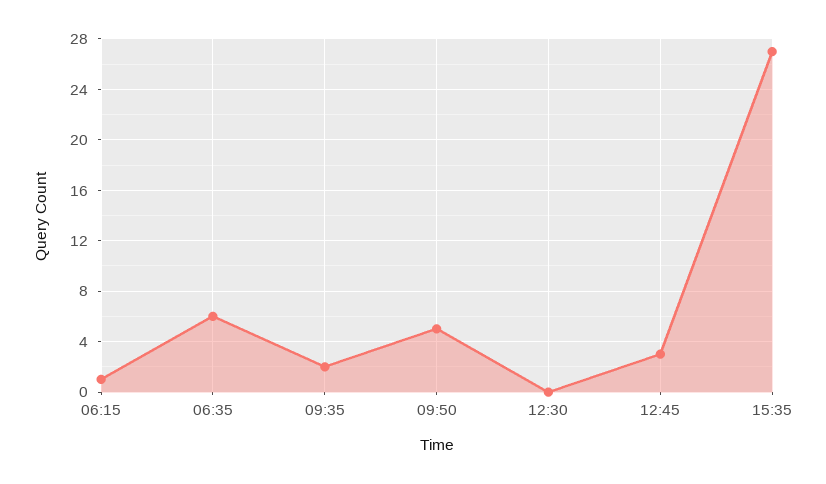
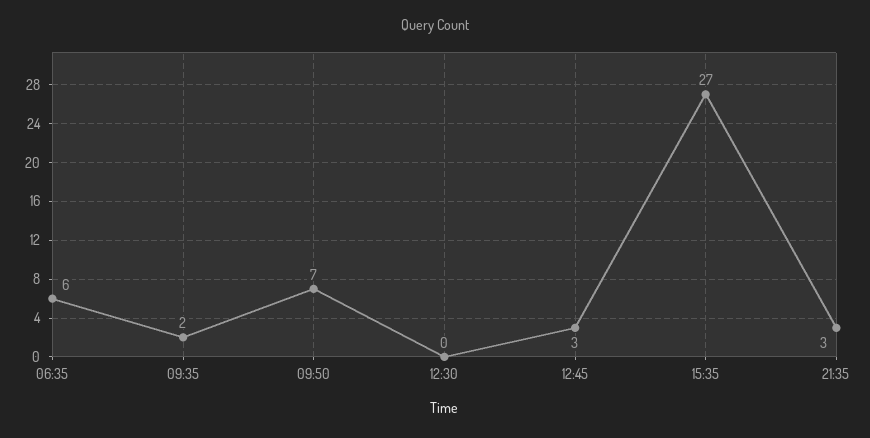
06:15: 1 -> none
09:50: 5 -> 7
21:35: none -> 3

